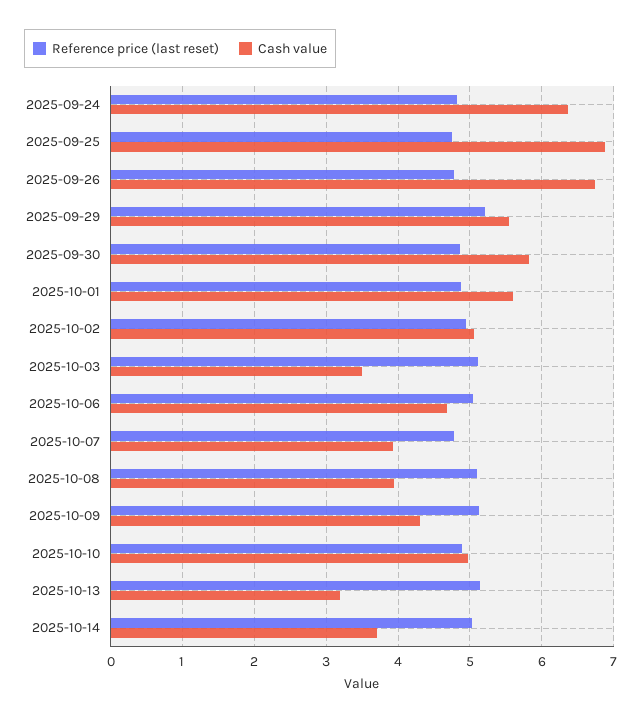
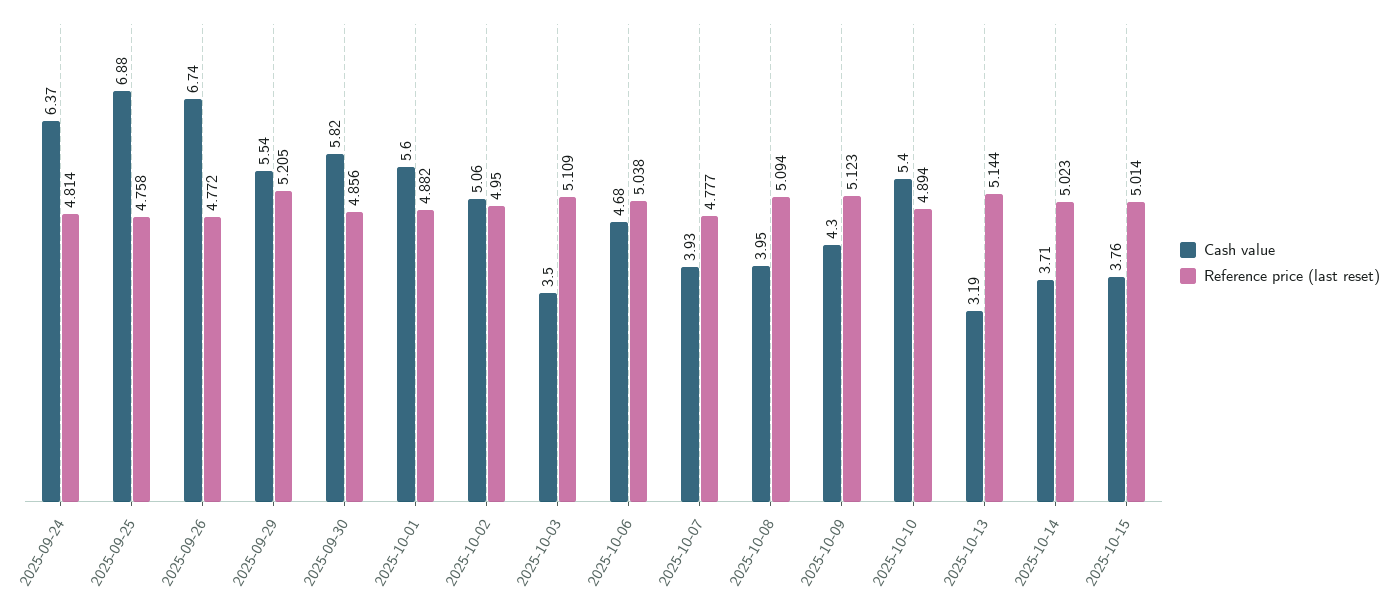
Cash value, 2025-10-10: 5 -> 5.4
Cash value, 2025-10-15: none -> 3.76
Reference price (last reset), 2025-10-15: none -> 5.014

